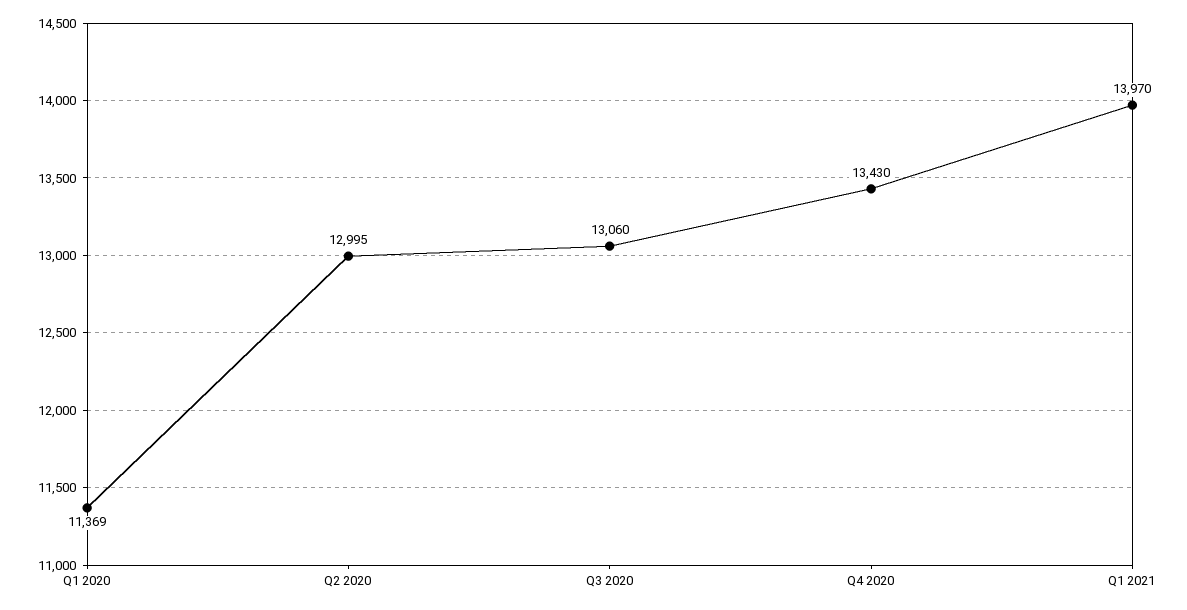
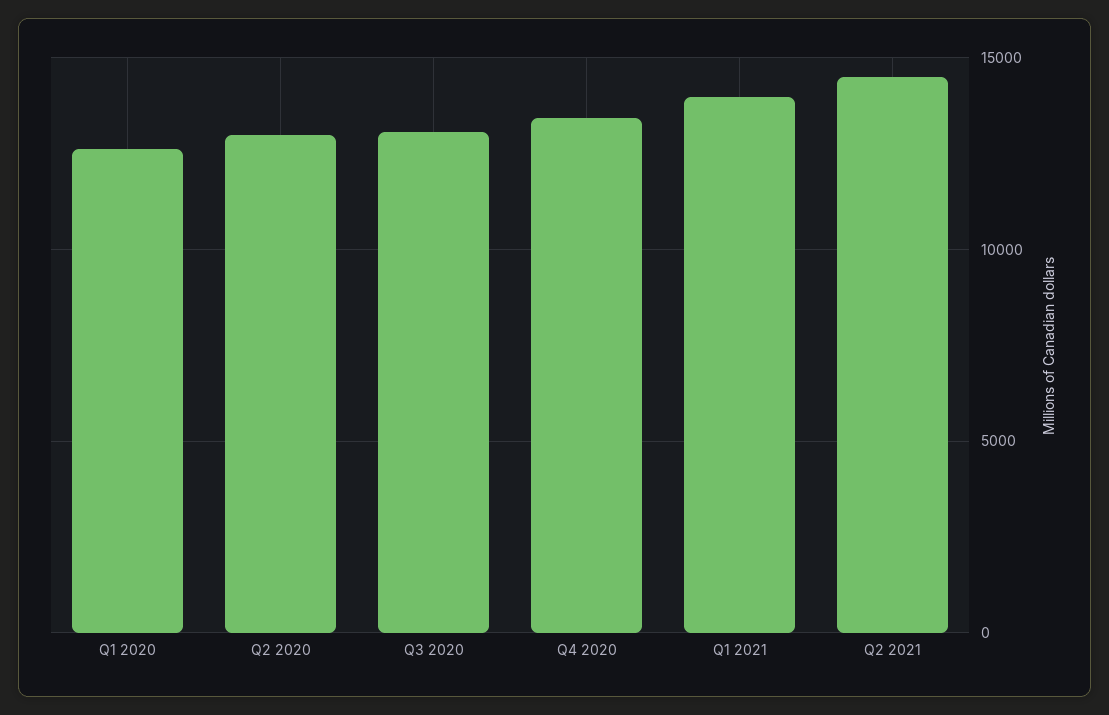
Q1 2020: 11369 -> 12500
Q2 2021: none -> 14500

